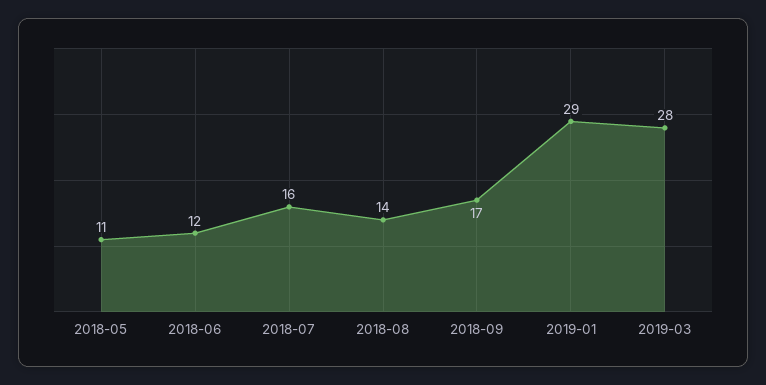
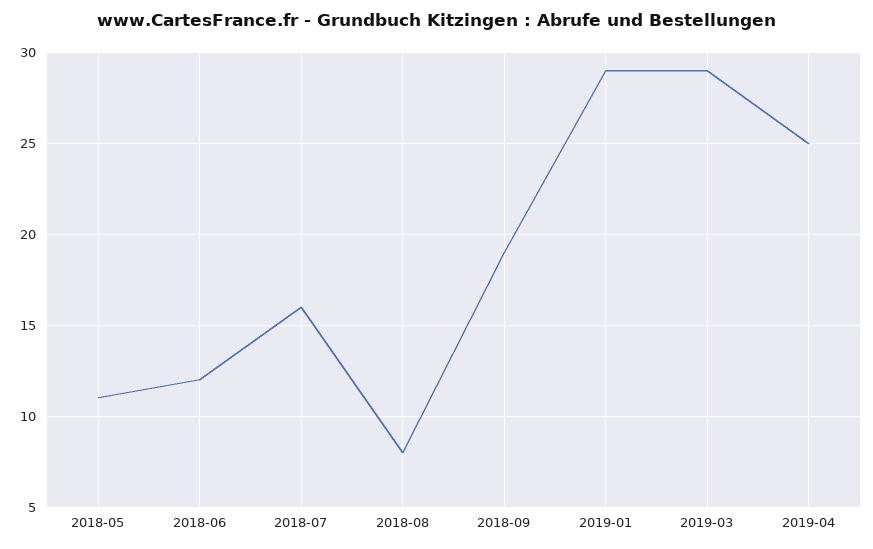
2018-08: 14 -> 8
2018-09: 17 -> 19
2019-03: 28 -> 29
2019-04: none -> 25

